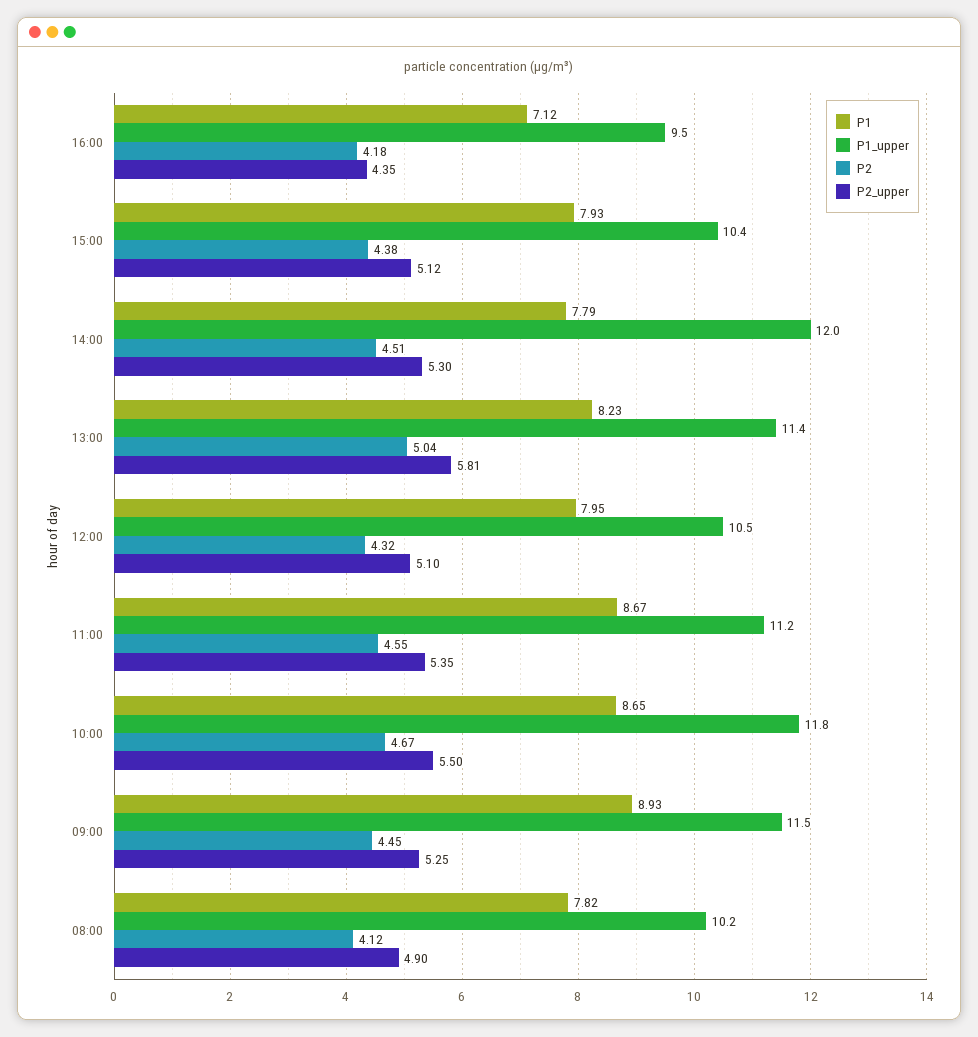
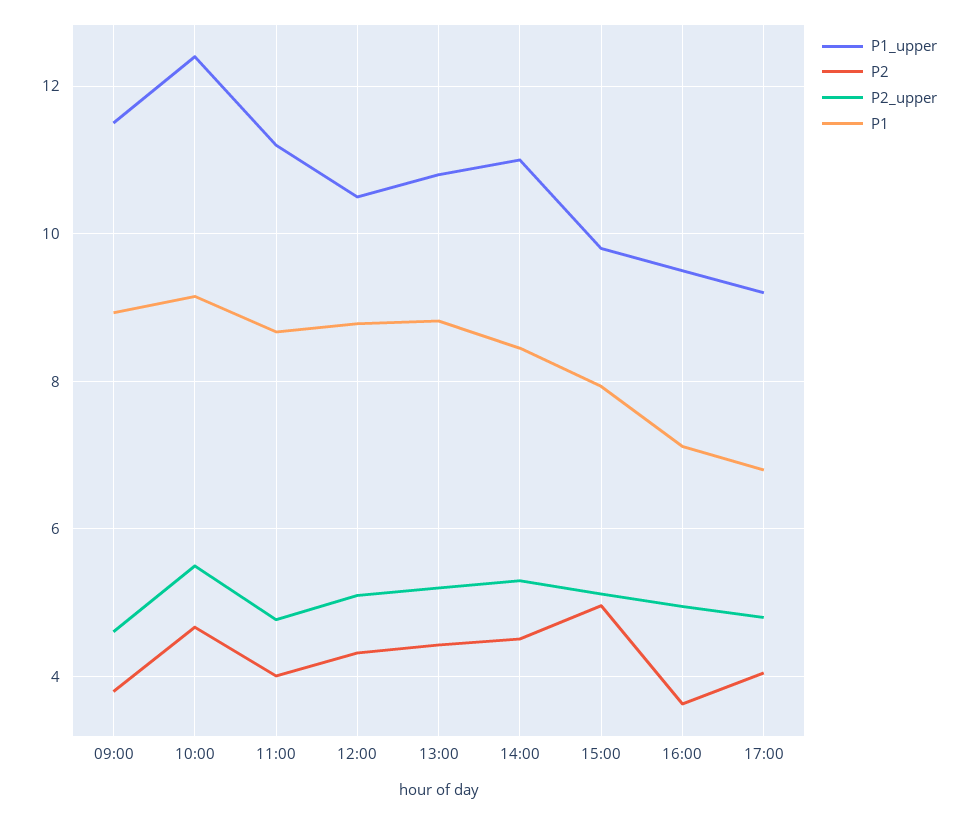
P2, 16:00: 4.18 -> 3.6
P2_upper, 16:00: 4.35 -> 5
P1_upper, 15:00: 10.4 -> 9.8
P2, 15:00: 4.38 -> 5
P1, 14:00: 7.79 -> 8.4
P1_upper, 14:00: 12 -> 11
P1, 13:00: 8.23 -> 8.8
P1_upper, 13:00: 11.4 -> 10.8
P2, 13:00: 5.04 -> 4.4
P2_upper, 13:00: 5.81 -> 5.2
P1, 12:00: 7.95 -> 8.8
P2, 11:00: 4.55 -> 4
P2_upper, 11:00: 5.35 -> 4.8
P1, 10:00: 8.65 -> 9.2
P1_upper, 10:00: 11.8 -> 12.4
P2, 09:00: 4.45 -> 3.8
P2_upper, 09:00: 5.25 -> 4.6
P1, 08:00: 7.82 -> none
P1_upper, 08:00: 10.2 -> none
P2, 08:00: 4.12 -> none
P2_upper, 08:00: 4.9 -> none
P1_upper, 17:00: none -> 9.2
P2, 17:00: none -> 4
P2_upper, 17:00: none -> 4.8
P1, 17:00: none -> 6.8

